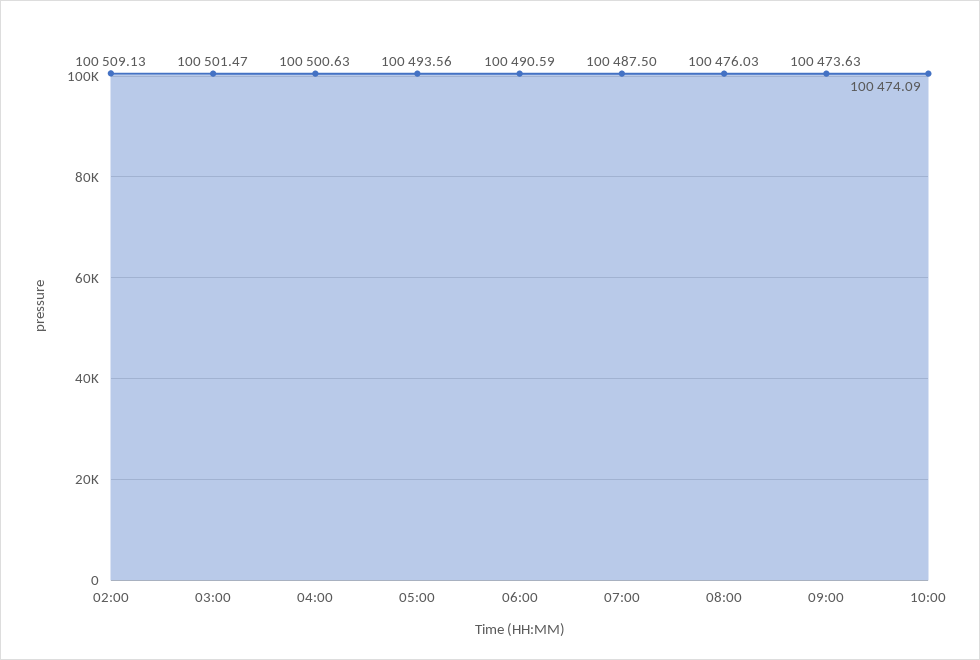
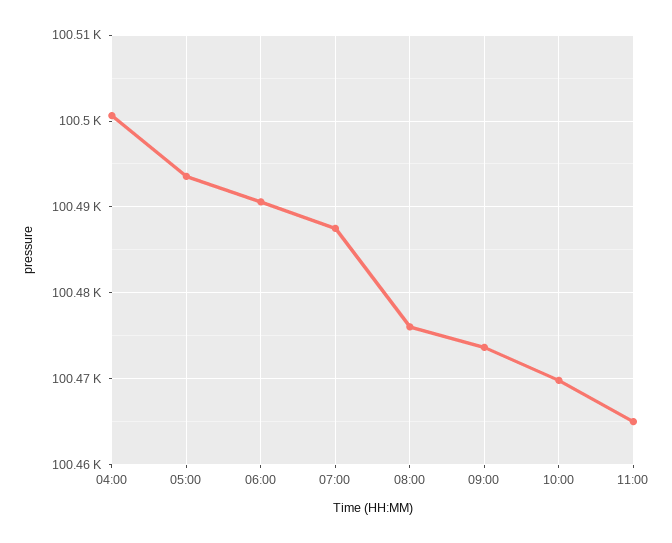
02:00: 100509.13 -> none
03:00: 100501.47 -> none
10:00: 100474.09 -> 100470
11:00: none -> 100465

